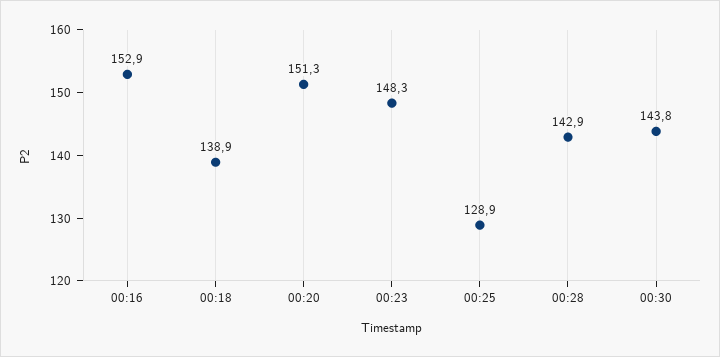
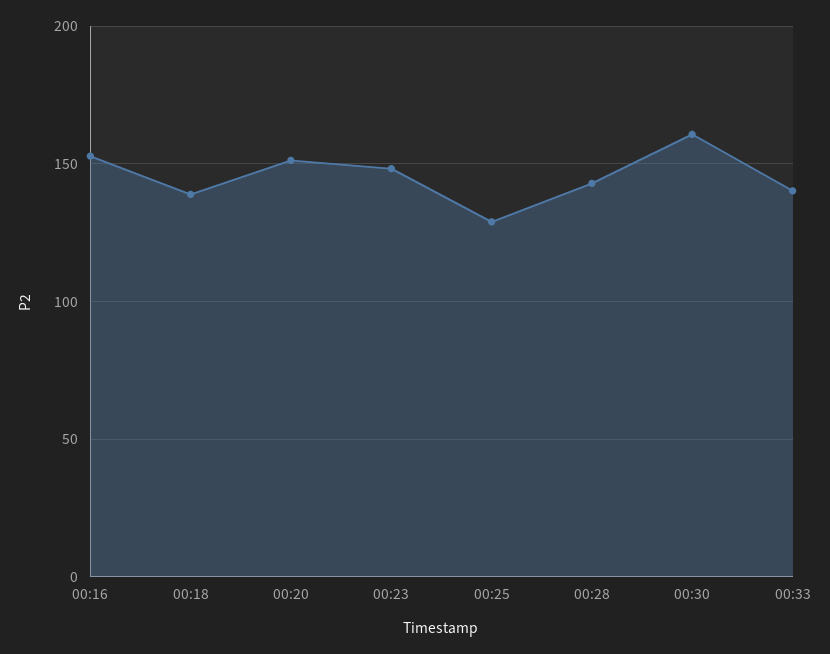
00:30: 143.8 -> 160
00:33: none -> 140

